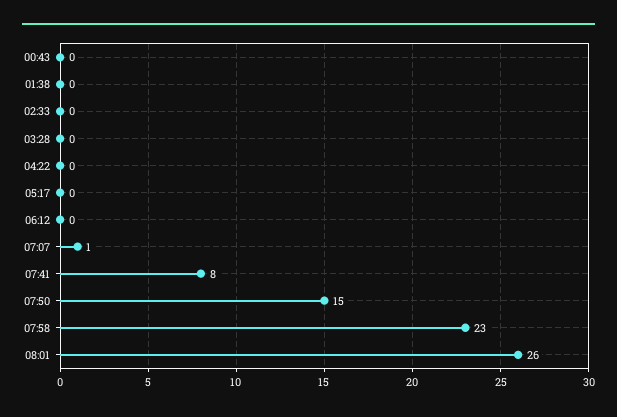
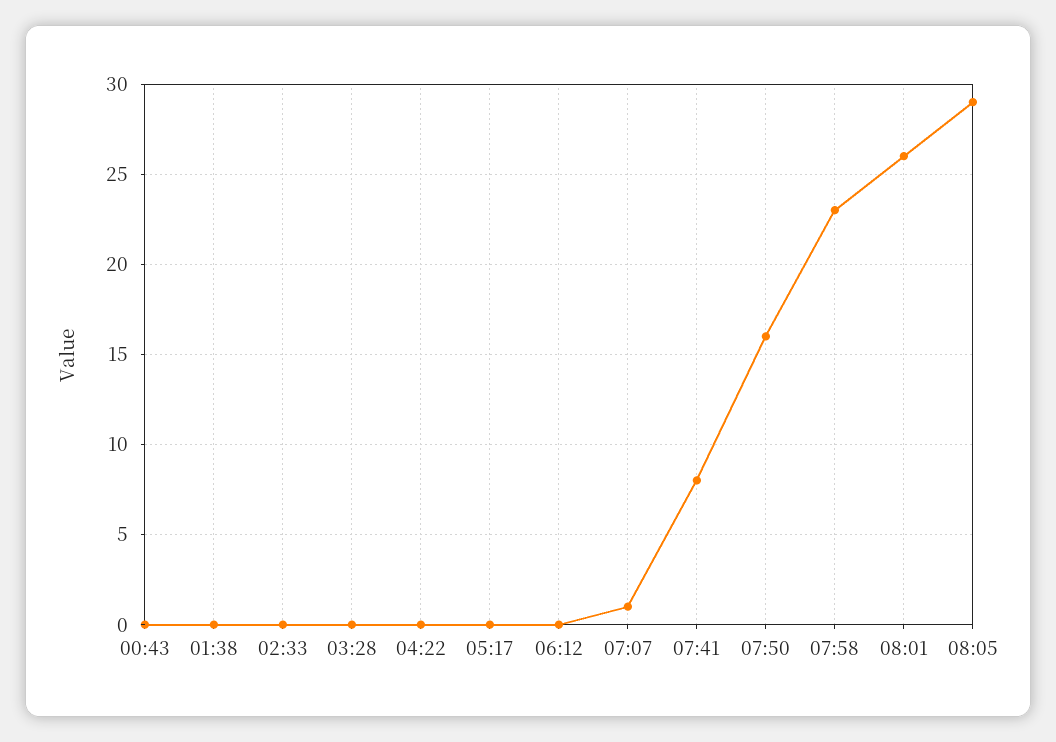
07:50: 15 -> 16
08:05: none -> 29

